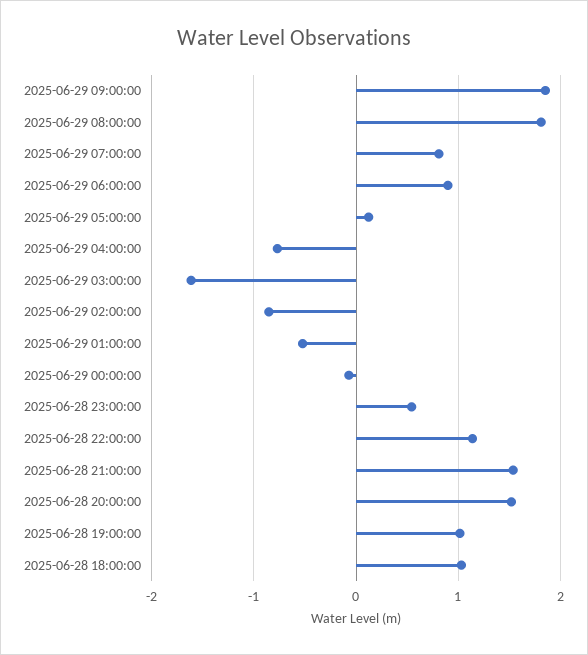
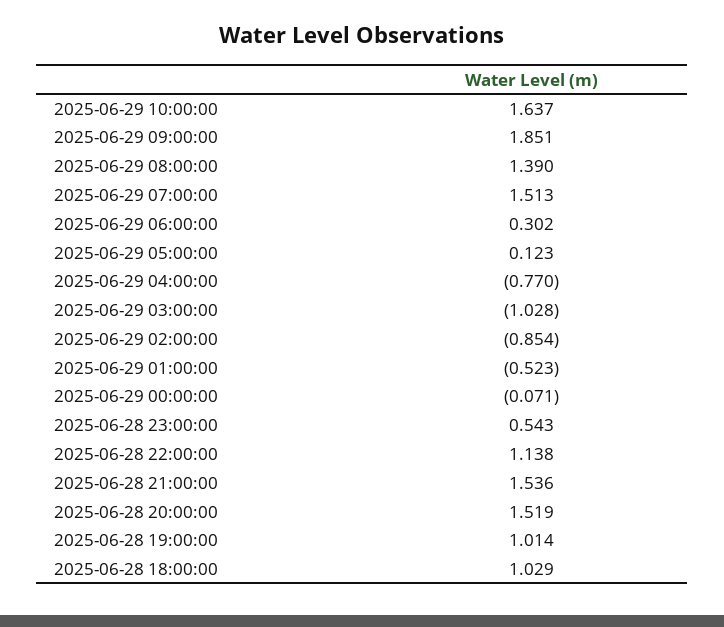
2025-06-29 08:00:00: 1.8 -> 1.39
2025-06-29 07:00:00: 0.8 -> 1.513
2025-06-29 06:00:00: 0.9 -> 0.302
2025-06-29 03:00:00: -1.6 -> -1.028
2025-06-29 10:00:00: none -> 1.637

